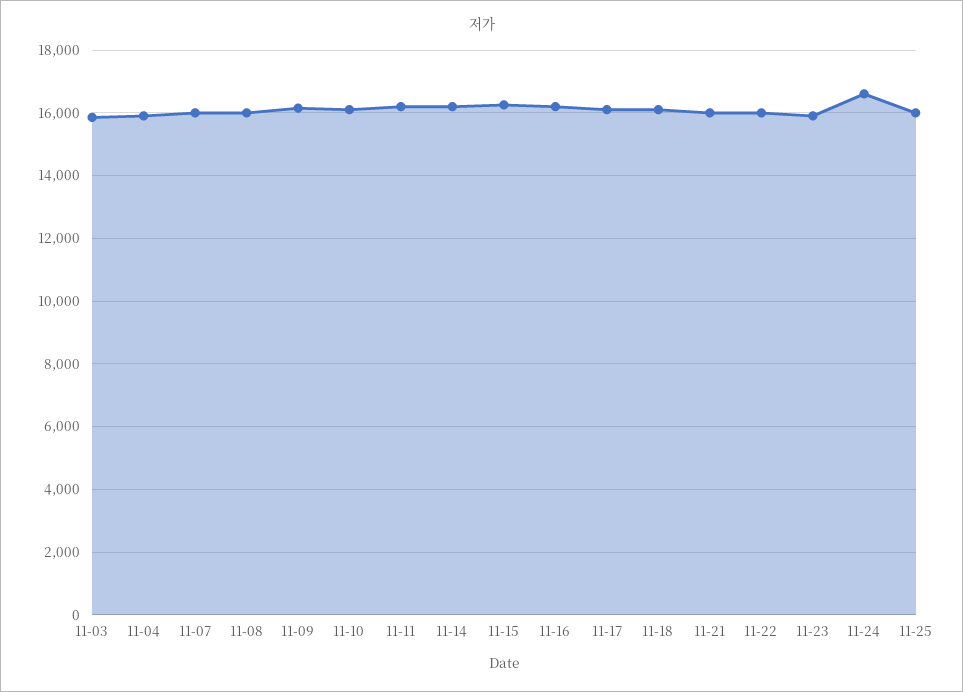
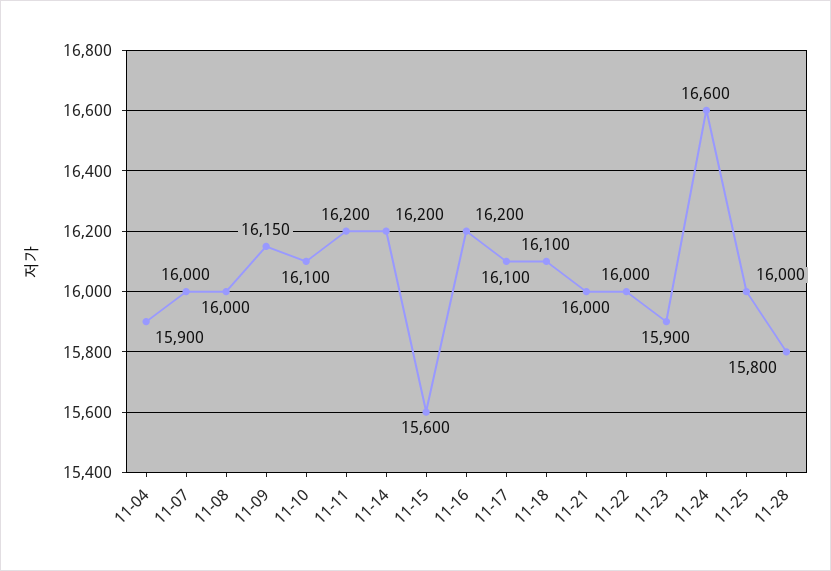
11-03: 15800 -> none
11-15: 16200 -> 15600
11-28: none -> 15800

